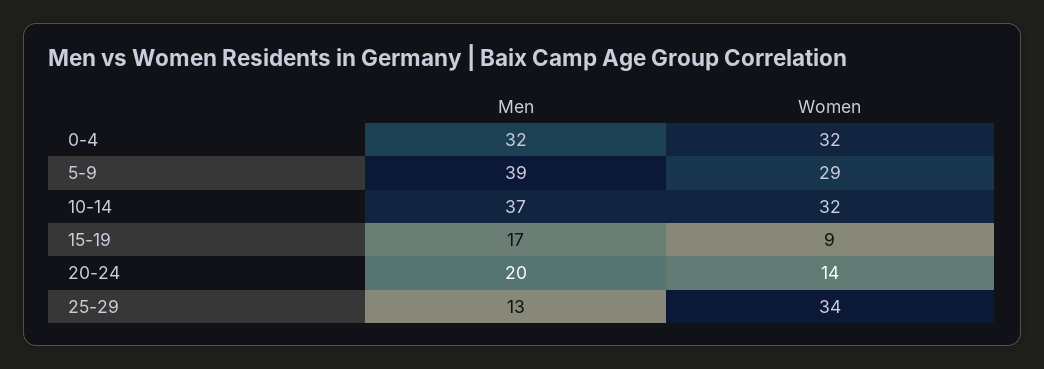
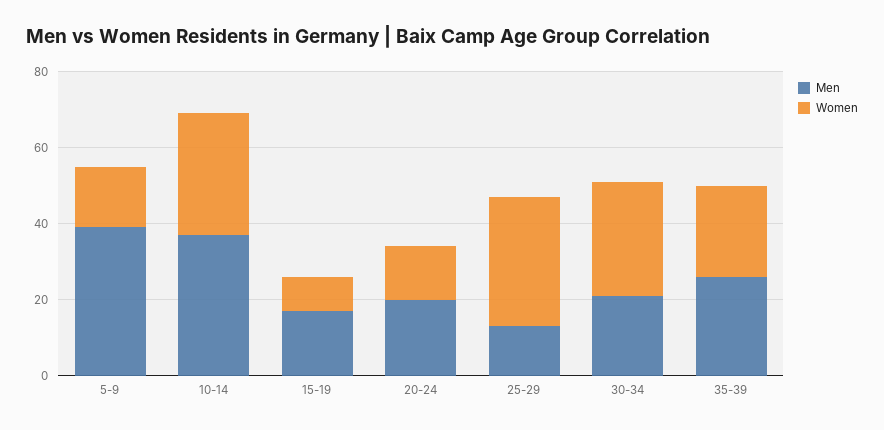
Men, 0-4: 32 -> none
Women, 0-4: 32 -> none
Women, 5-9: 29 -> 15
Men, 30-34: none -> 20
Women, 30-34: none -> 30
Men, 35-39: none -> 25
Women, 35-39: none -> 25

